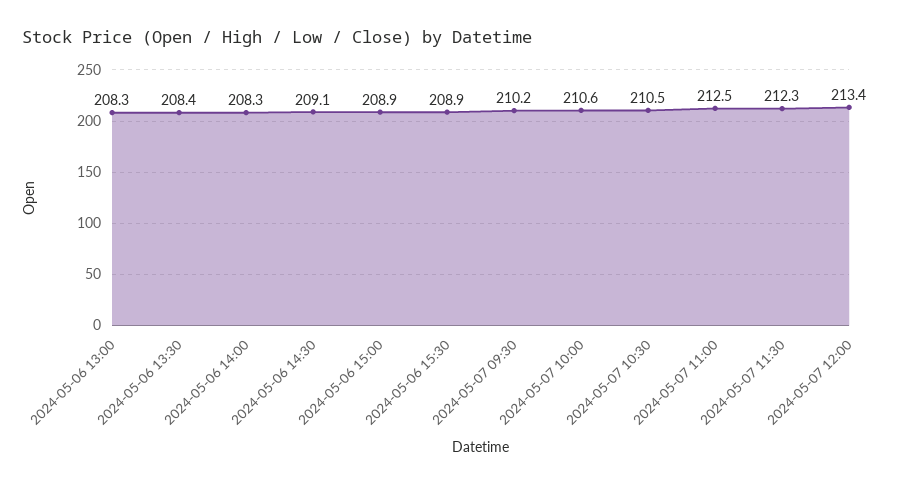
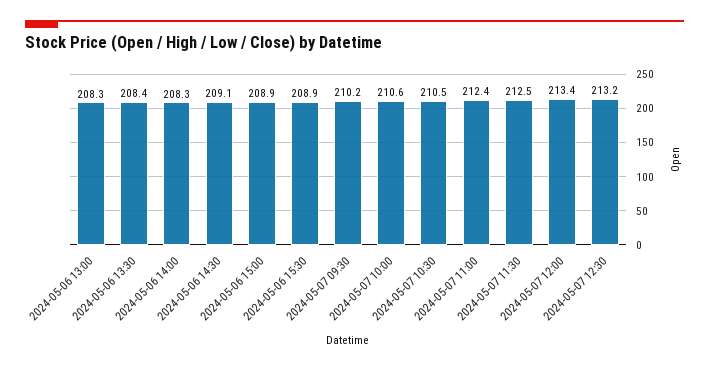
2024-05-07 11:00: 212.5 -> 212.4
2024-05-07 11:30: 212.3 -> 212.5
2024-05-07 12:30: none -> 213.2

